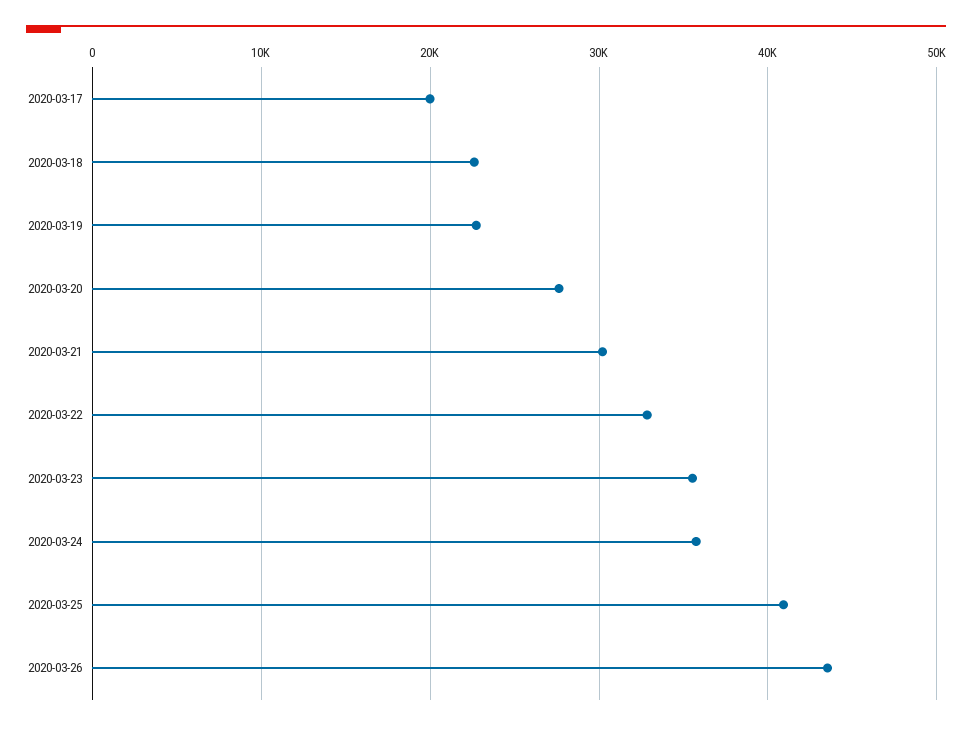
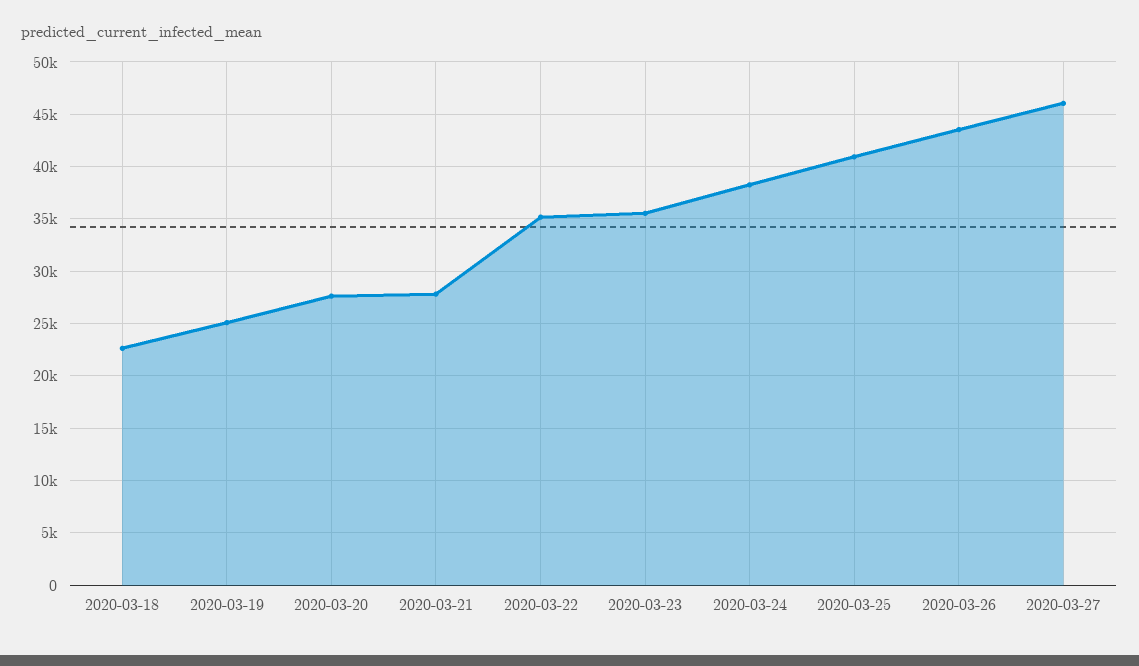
2020-03-17: 20000 -> none
2020-03-19: 23000 -> 25000
2020-03-21: 30000 -> 28000
2020-03-22: 33000 -> 35000
2020-03-24: 36000 -> 38000
2020-03-27: none -> 46000

